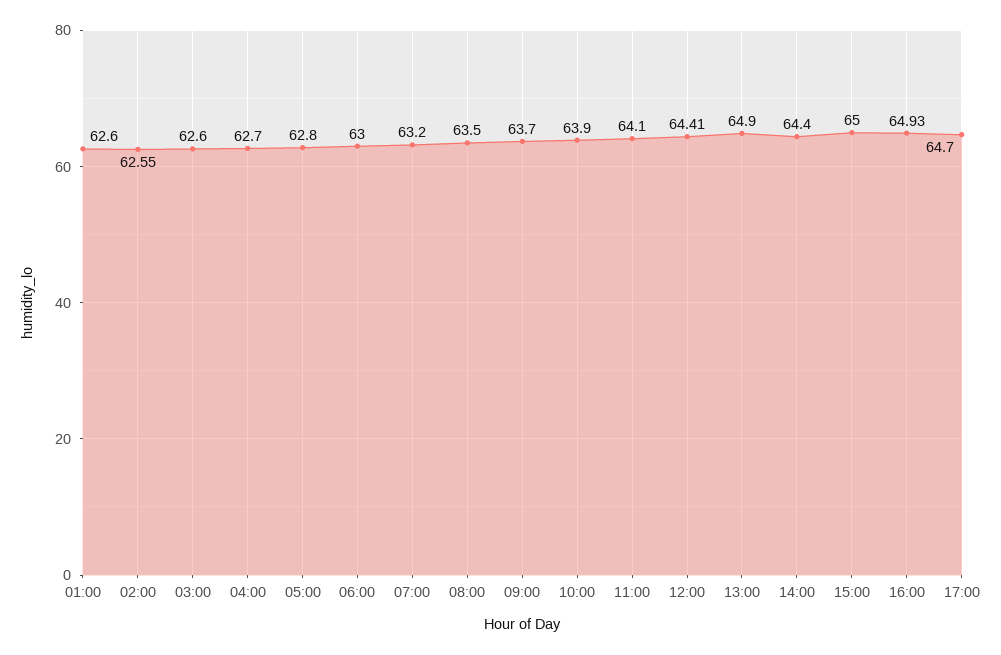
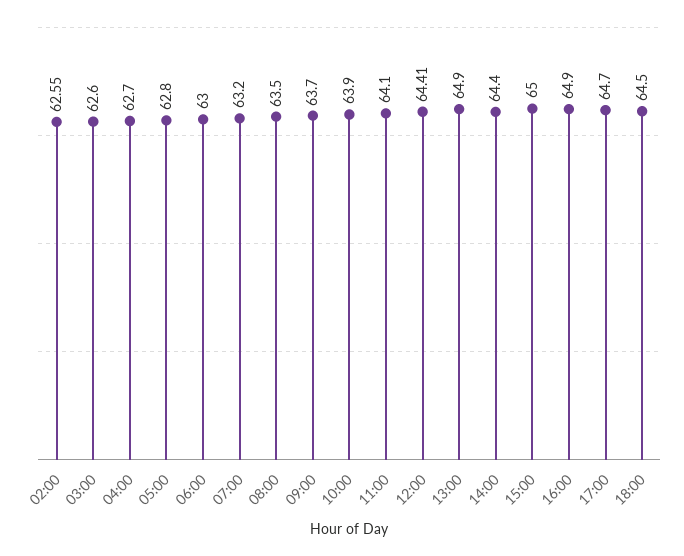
01:00: 62.6 -> none
16:00: 64.93 -> 64.9
18:00: none -> 64.5

